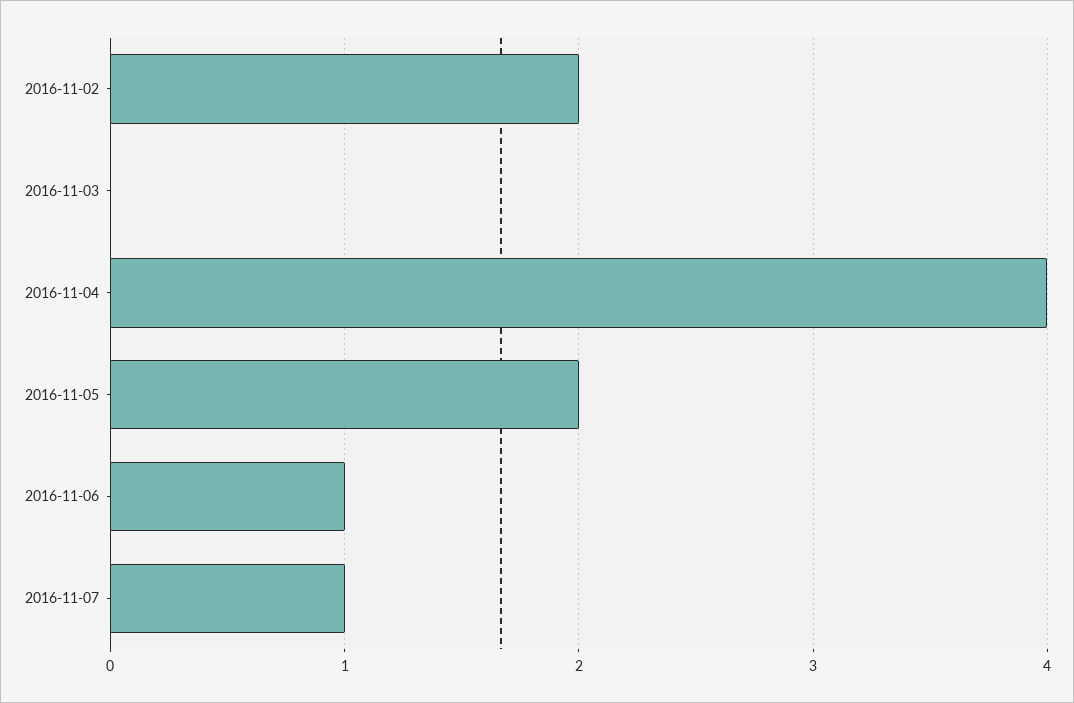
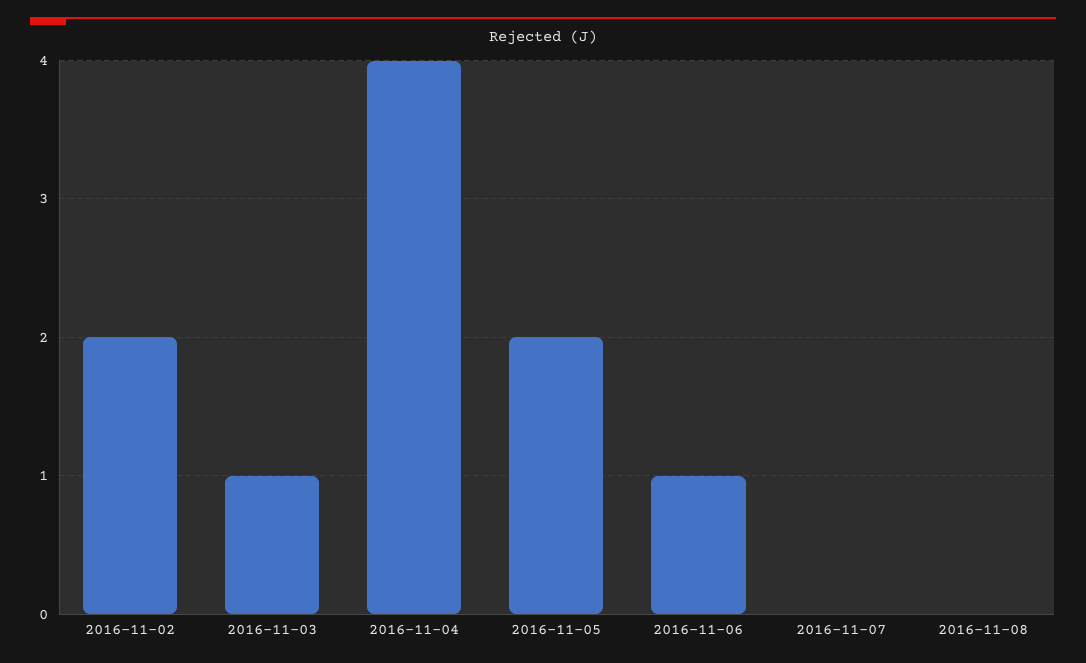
2016-11-03: 0 -> 1
2016-11-07: 1 -> 0
2016-11-08: none -> 0

